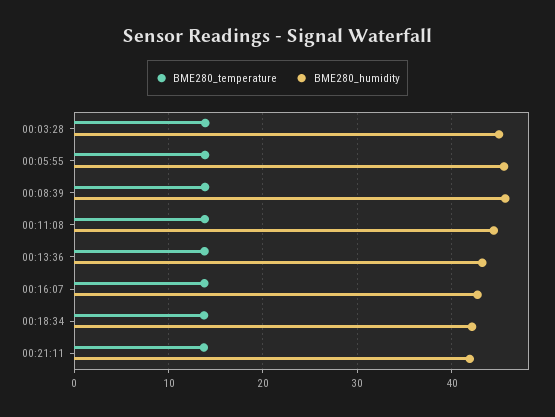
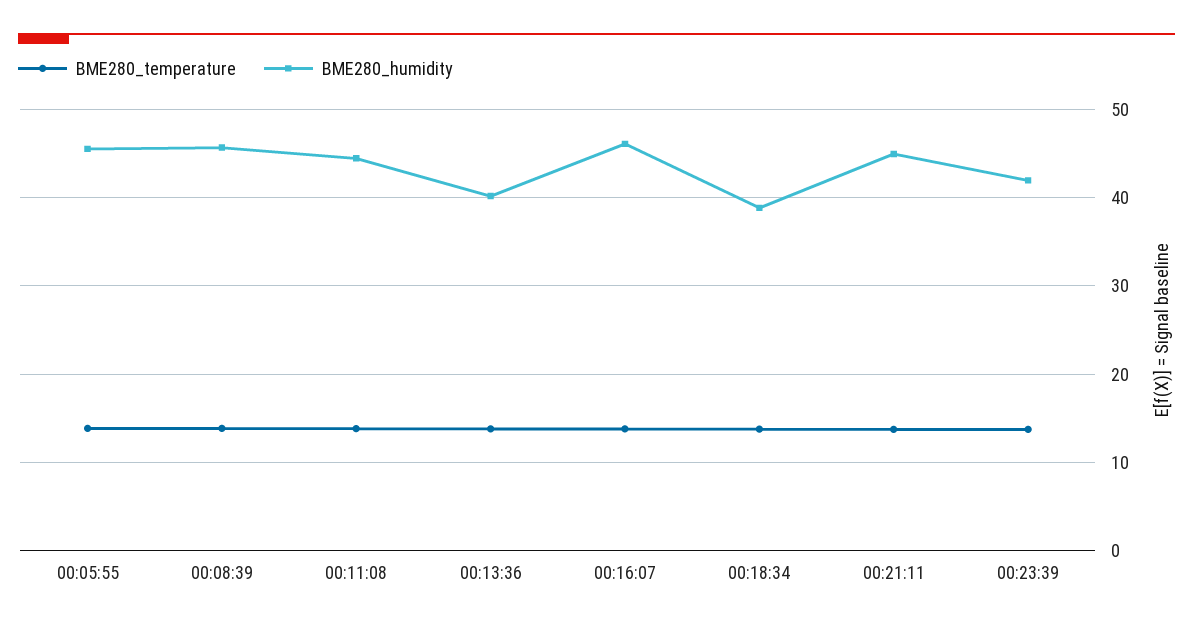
BME280_temperature, 00:03:28: 14 -> none
BME280_humidity, 00:03:28: 45 -> none
BME280_humidity, 00:13:36: 43 -> 40
BME280_humidity, 00:16:07: 43 -> 46
BME280_humidity, 00:18:34: 42 -> 39
BME280_humidity, 00:21:11: 42 -> 45
BME280_temperature, 00:23:39: none -> 14
BME280_humidity, 00:23:39: none -> 42

